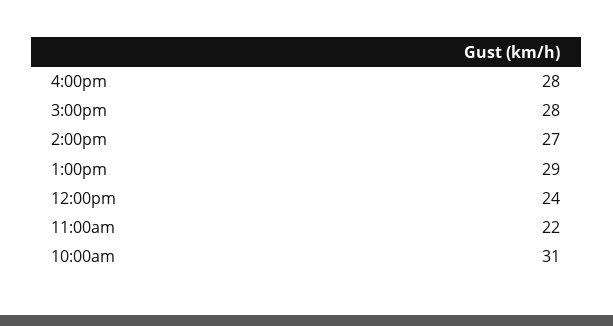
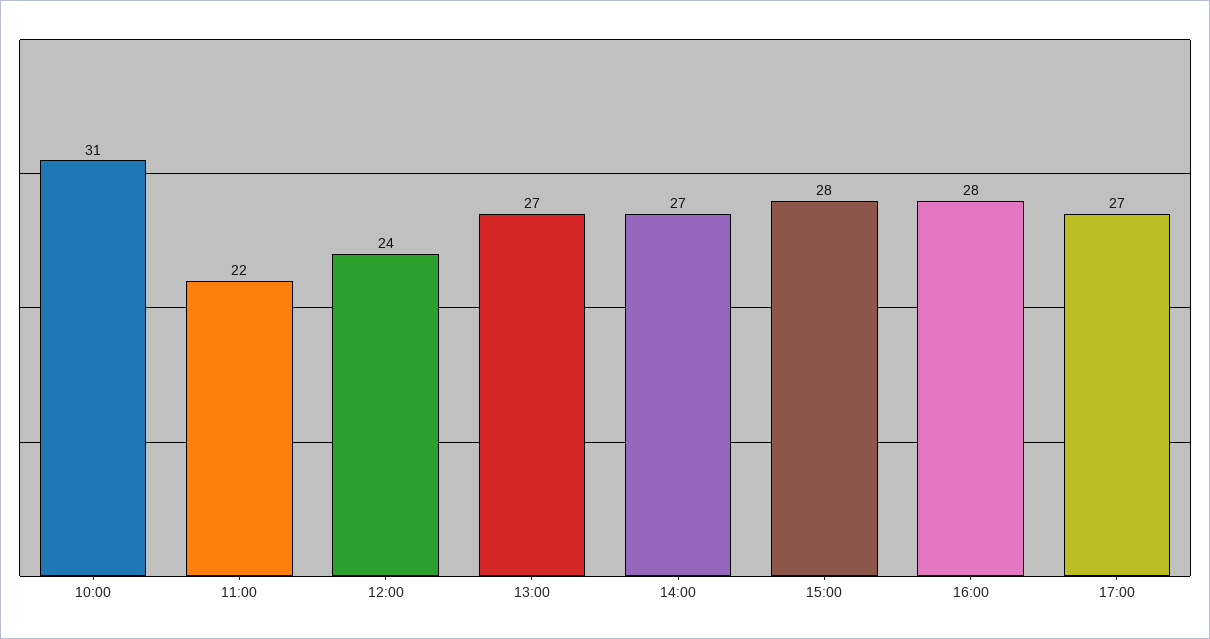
1:00pm: 29 -> 27
17:00: none -> 27

